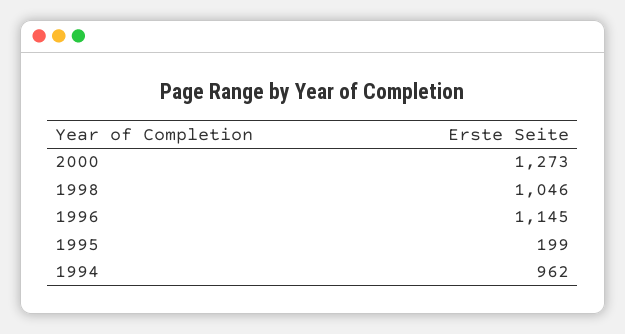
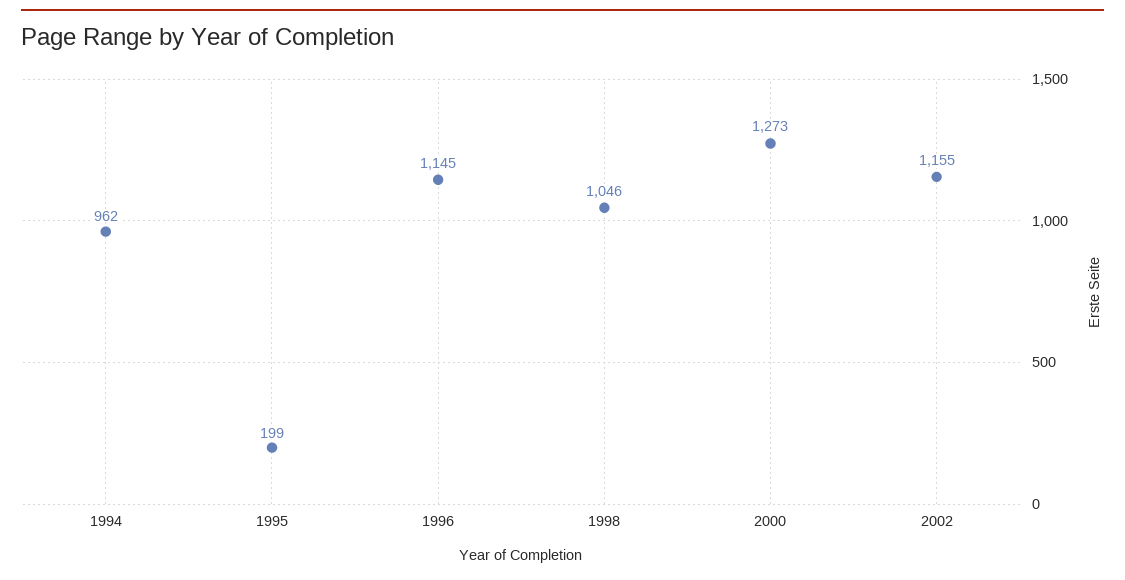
2002: none -> 1155

